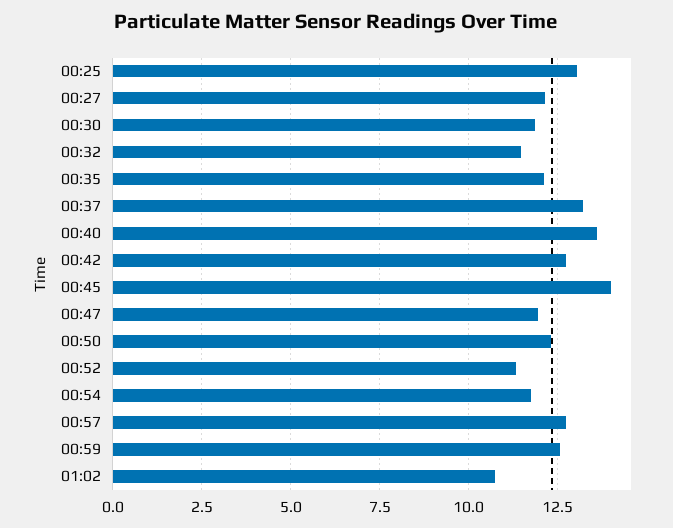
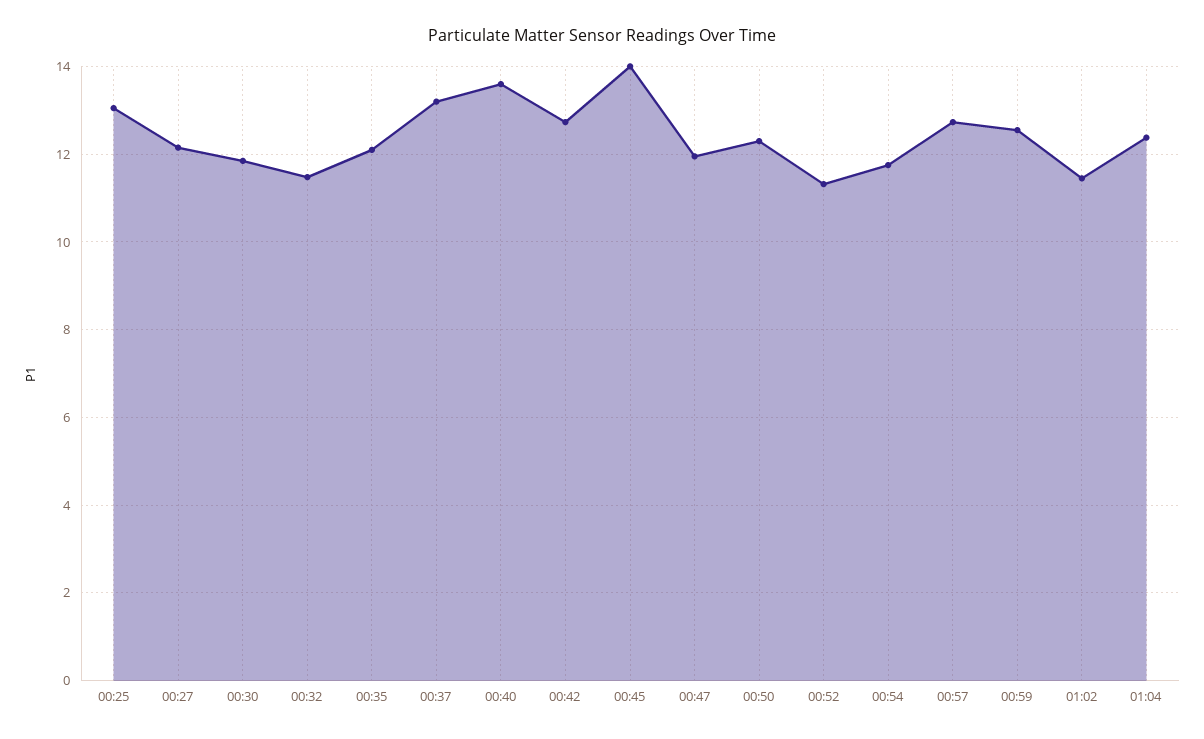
01:02: 10.75 -> 11.4
01:04: none -> 12.4

